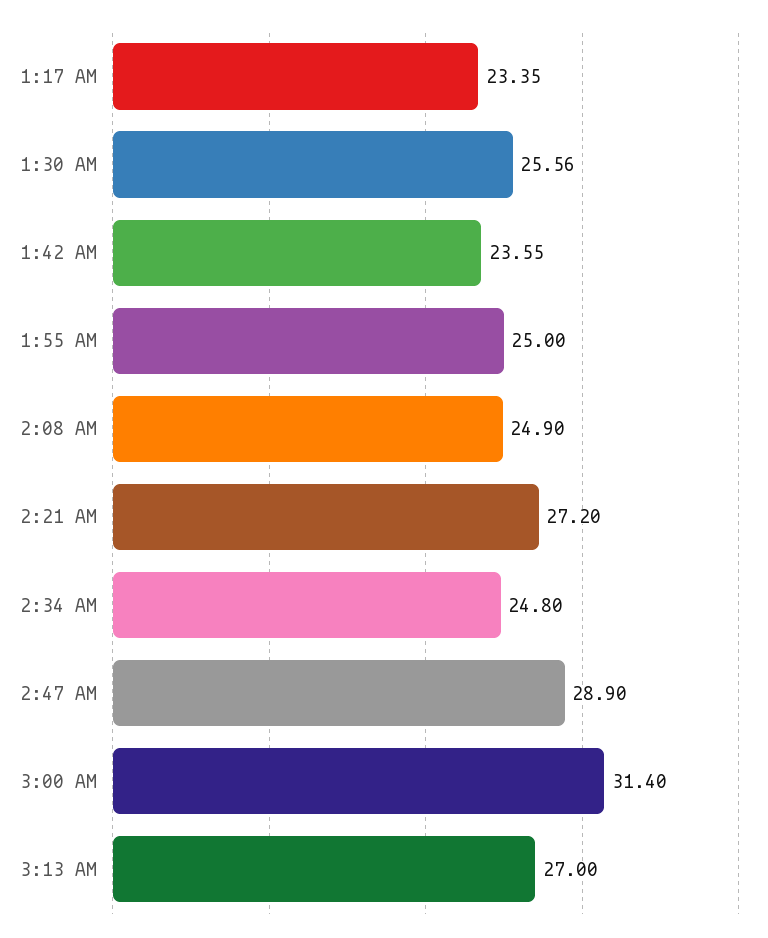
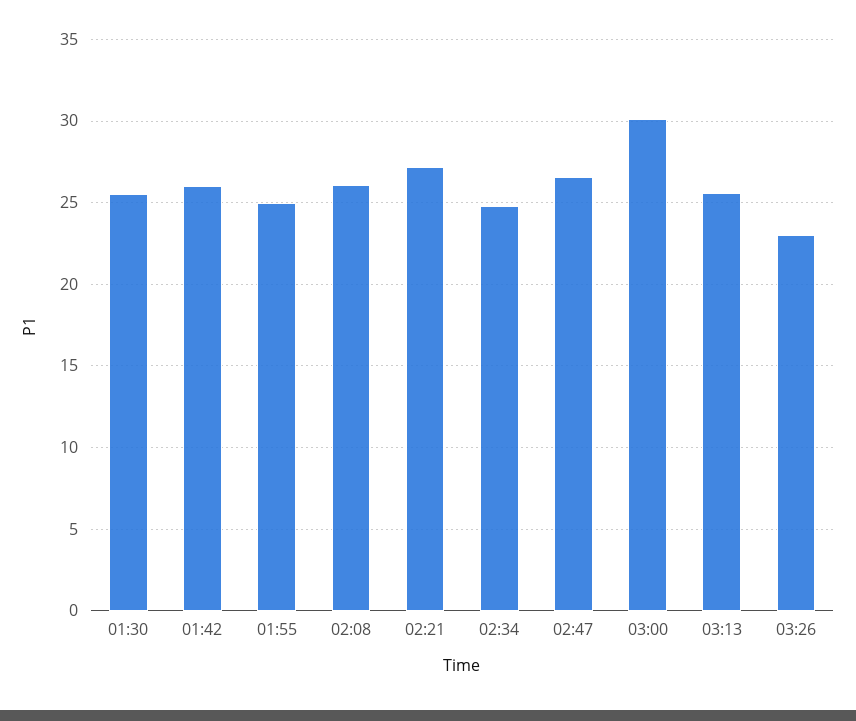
1:17 AM: 23.35 -> none
1:42 AM: 23.55 -> 26
2:08 AM: 24.9 -> 26
2:47 AM: 28.9 -> 26.5
3:00 AM: 31.4 -> 30
3:13 AM: 27 -> 25.5
03:26: none -> 23

